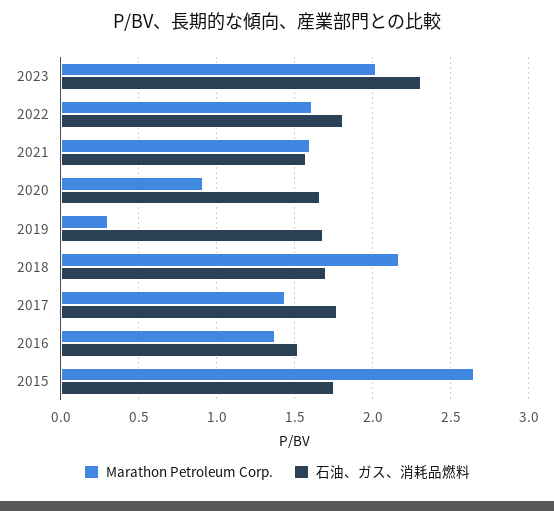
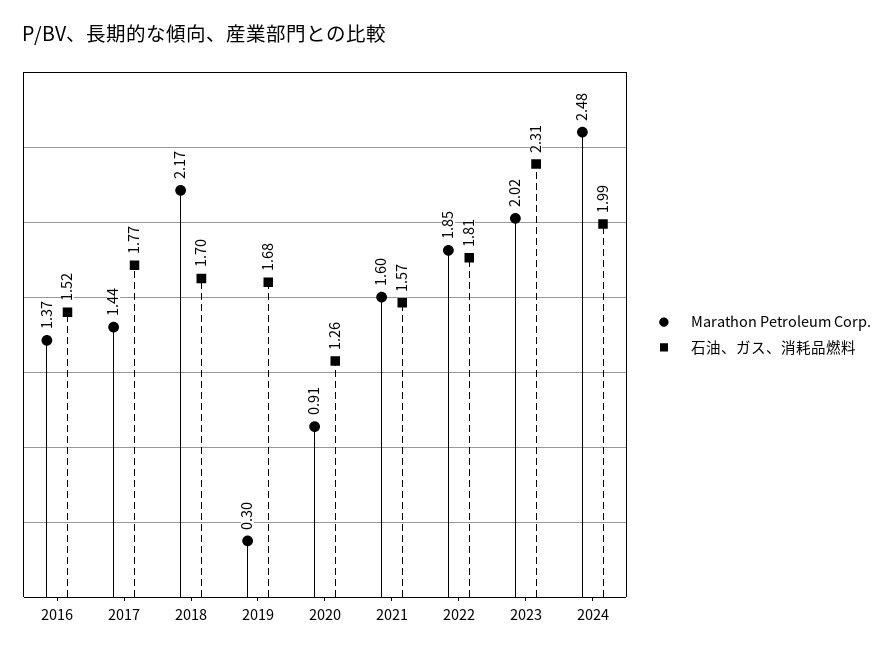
Marathon Petroleum Corp., 2022: 1.6 -> 1.85
石油、ガス、消耗品燃料, 2020: 1.65 -> 1.26
Marathon Petroleum Corp., 2015: 2.65 -> none
石油、ガス、消耗品燃料, 2015: 1.75 -> none
Marathon Petroleum Corp., 2024: none -> 2.48
石油、ガス、消耗品燃料, 2024: none -> 1.99

